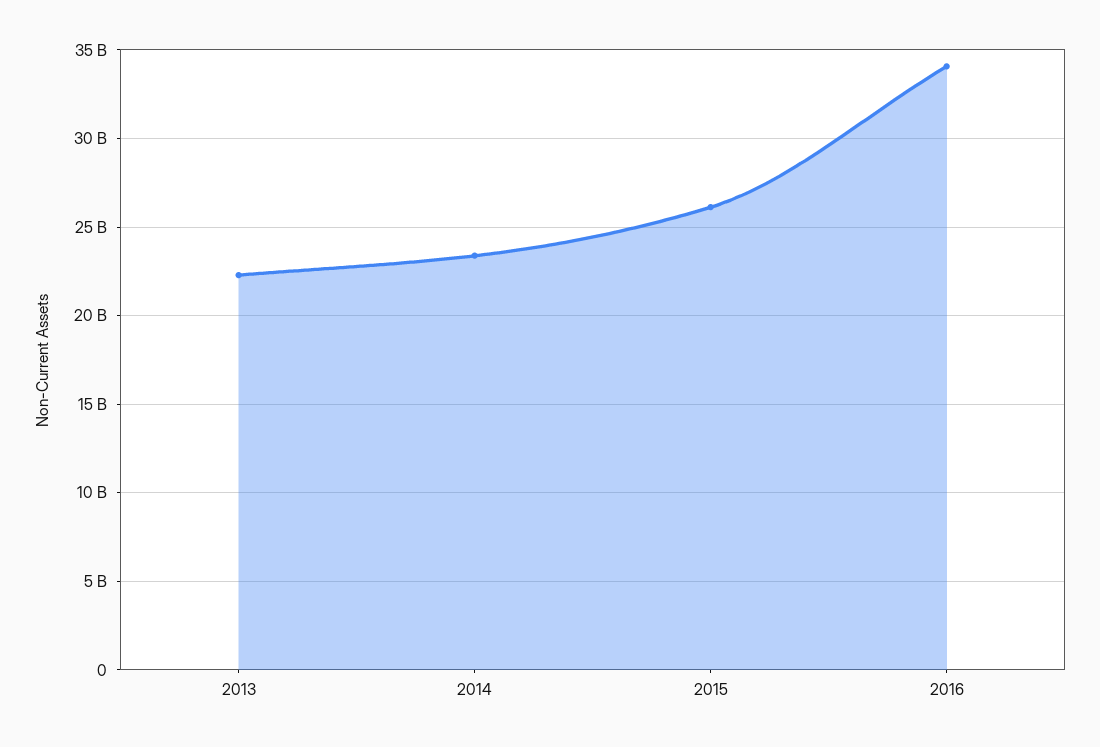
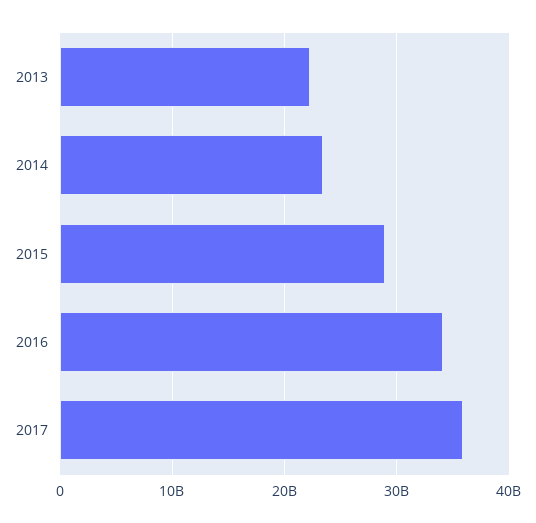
2015: 26000000000 -> 29000000000
2017: none -> 36000000000

